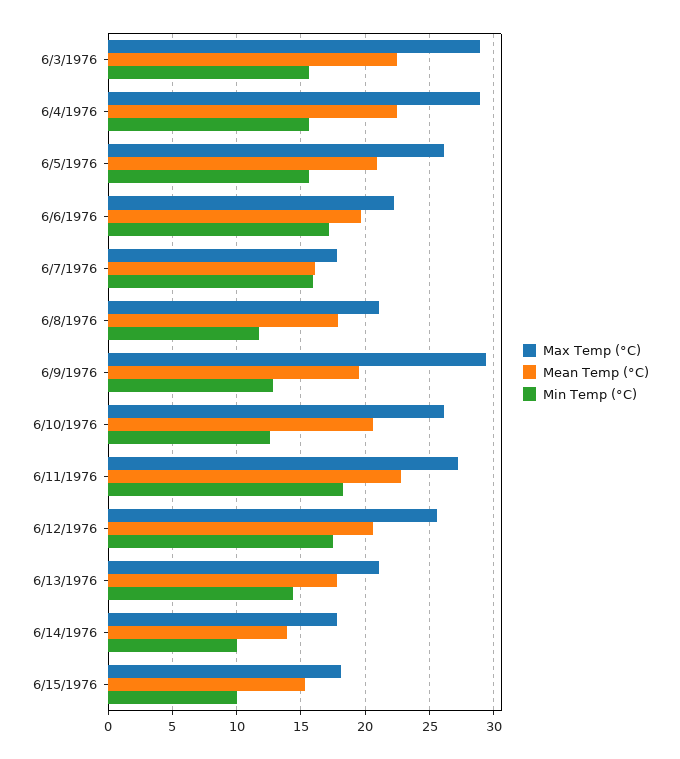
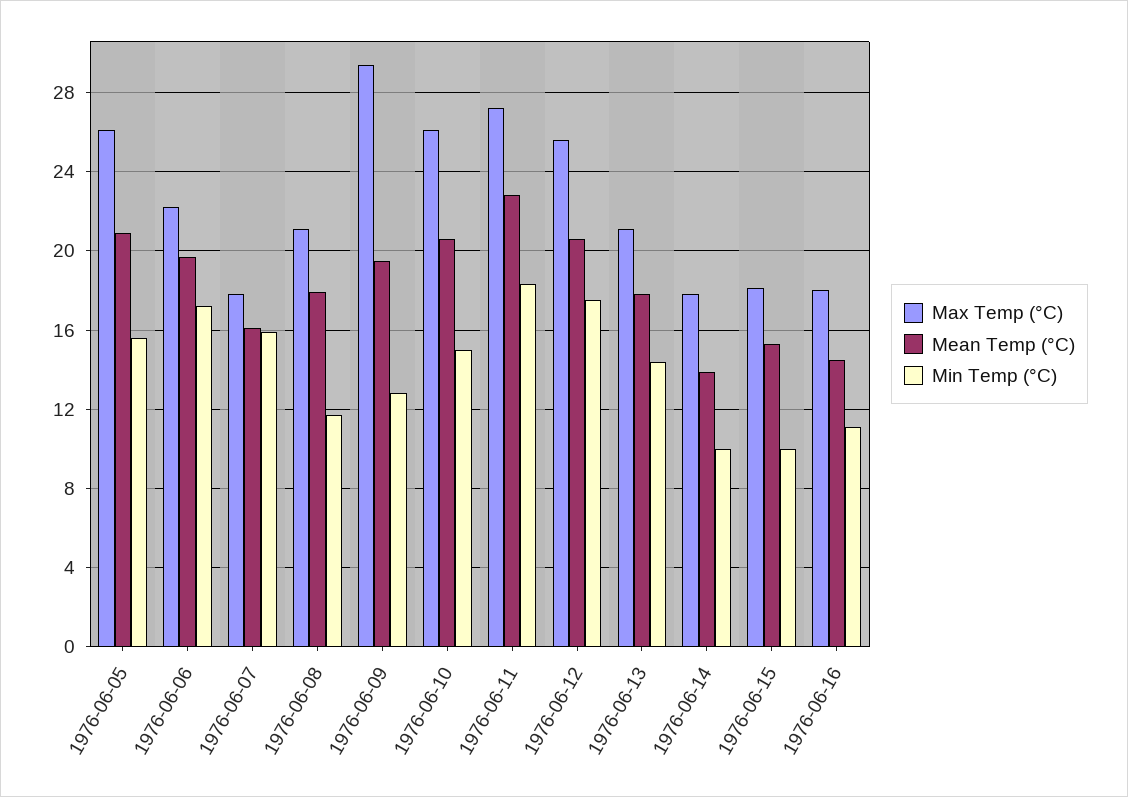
Max Temp (°C), 6/3/1976: 29 -> none
Mean Temp (°C), 6/3/1976: 22.5 -> none
Min Temp (°C), 6/3/1976: 15.5 -> none
Max Temp (°C), 6/4/1976: 29 -> none
Mean Temp (°C), 6/4/1976: 22.5 -> none
Min Temp (°C), 6/4/1976: 15.5 -> none
Min Temp (°C), 6/10/1976: 12.5 -> 15
Max Temp (°C), 1976-06-16: none -> 18
Mean Temp (°C), 1976-06-16: none -> 14.5
Min Temp (°C), 1976-06-16: none -> 11

